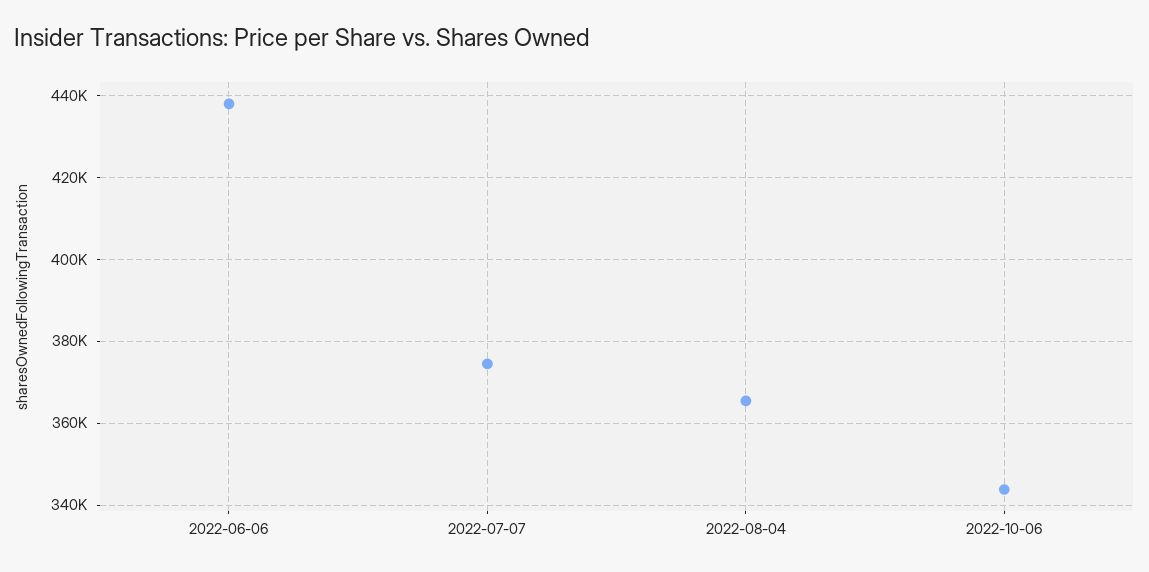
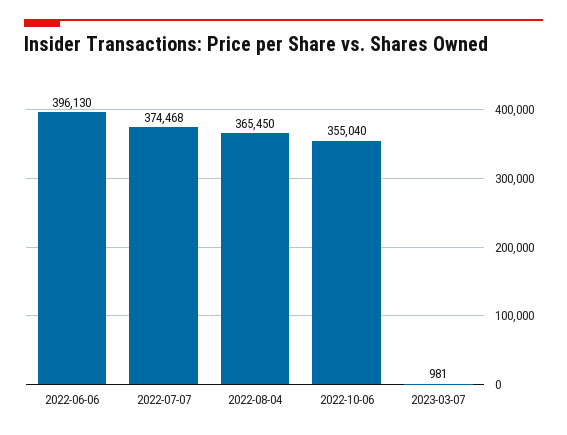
2022-06-06: 438000 -> 396130
2022-10-06: 344000 -> 355040
2023-03-07: none -> 981

